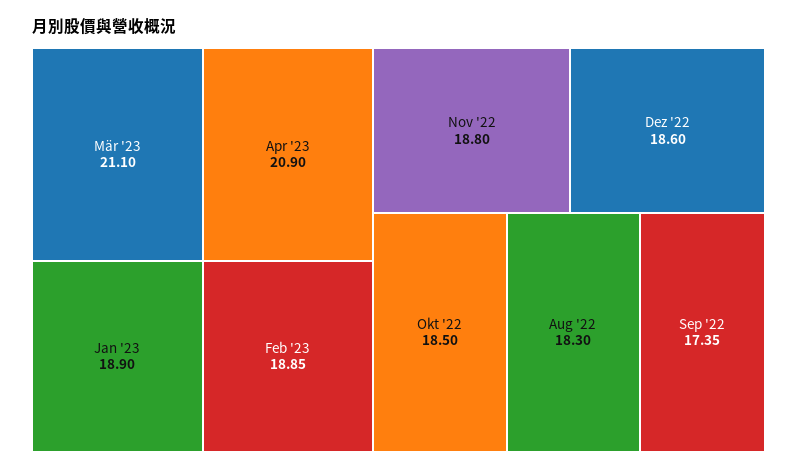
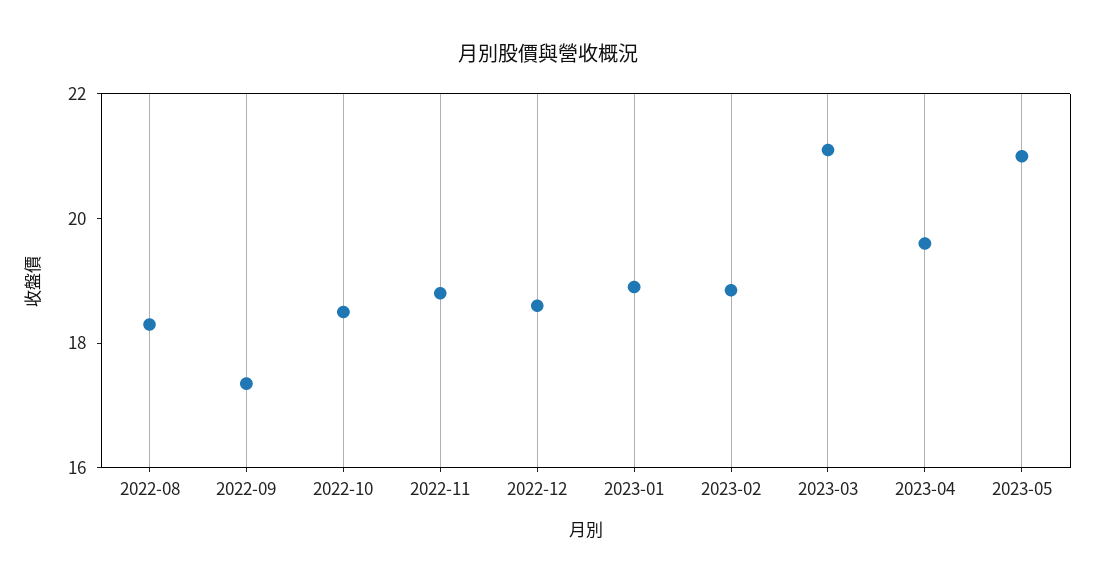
Apr '23: 20.9 -> 19.5
2023-05: none -> 21

